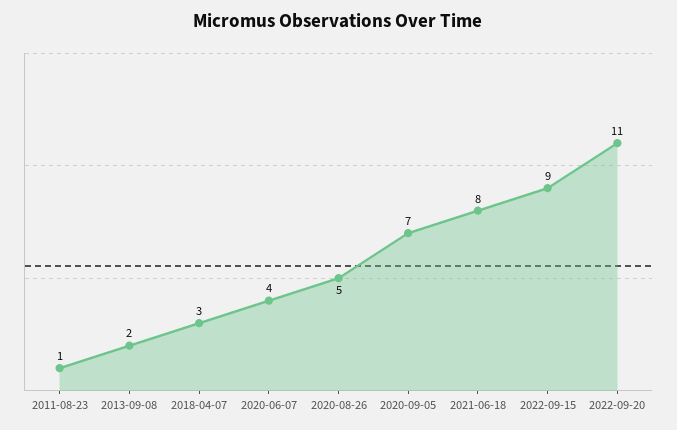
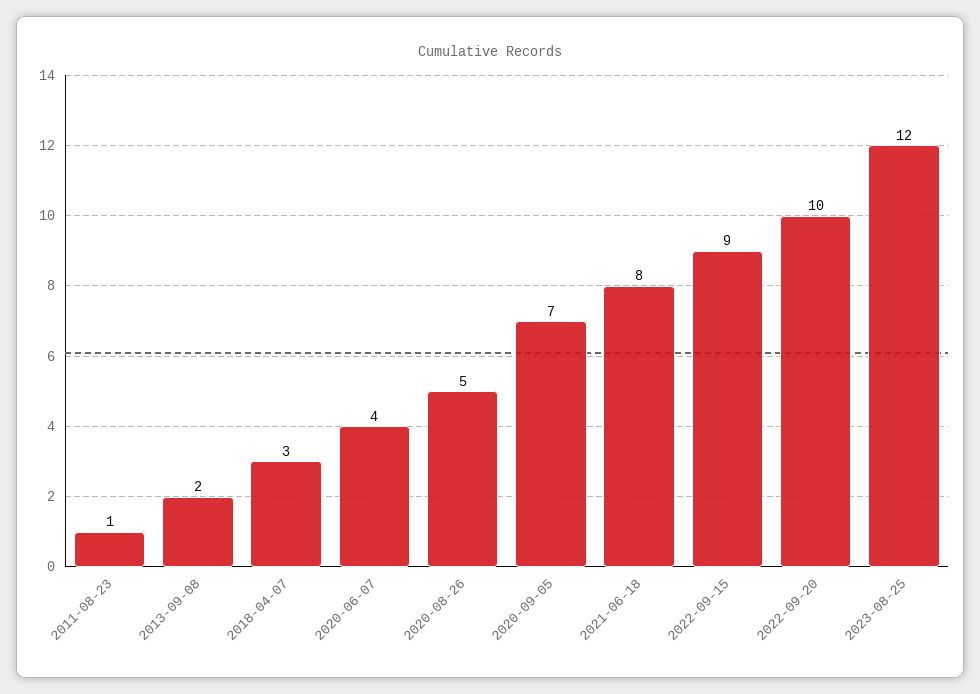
2022-09-20: 11 -> 10
2023-08-25: none -> 12

